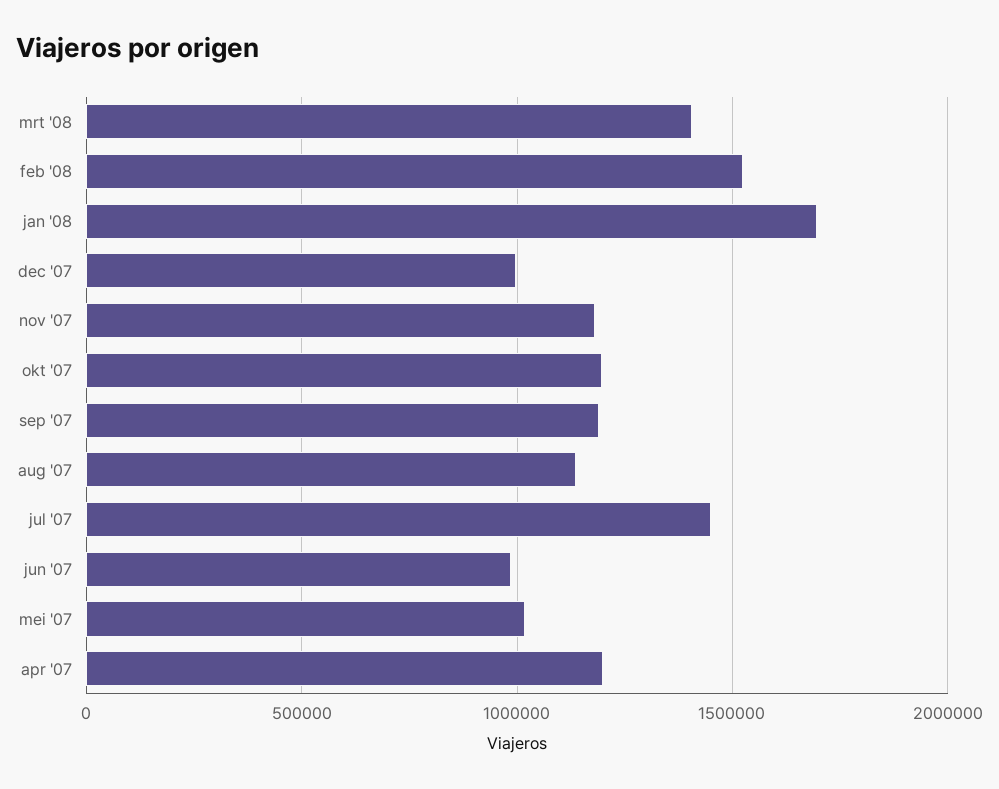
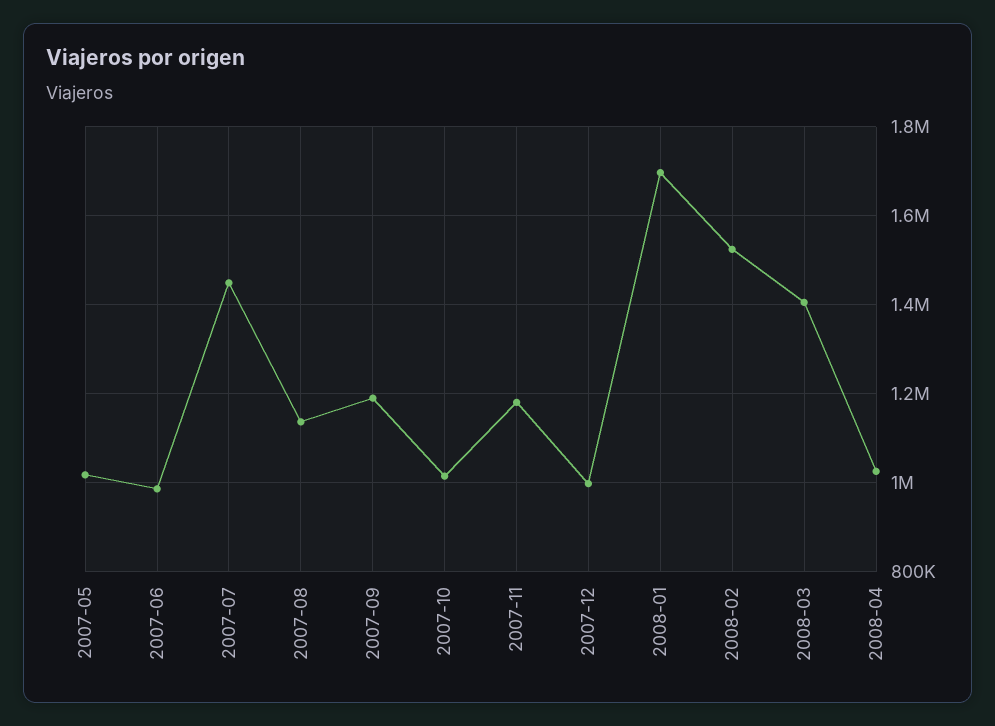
okt '07: 1200000 -> 1020000
apr '07: 1200000 -> none
2008-04: none -> 1020000

